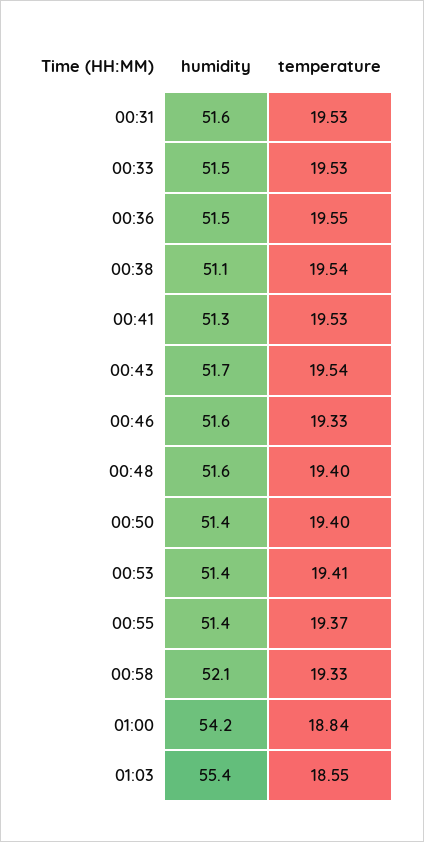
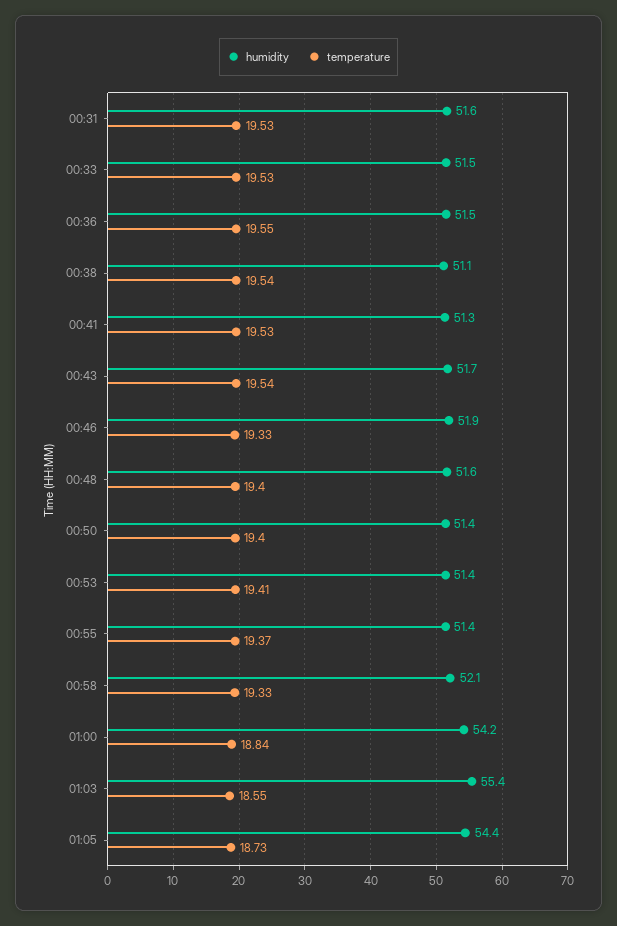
humidity, 00:46: 51.6 -> 51.9
humidity, 01:05: none -> 54.4
temperature, 01:05: none -> 18.73

